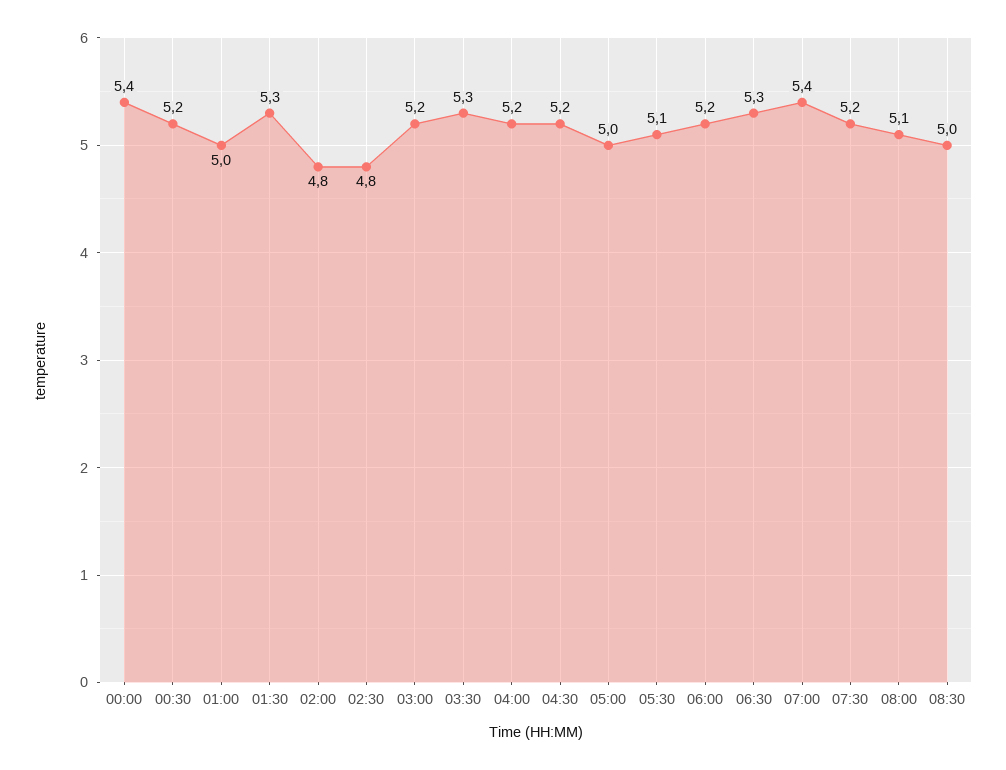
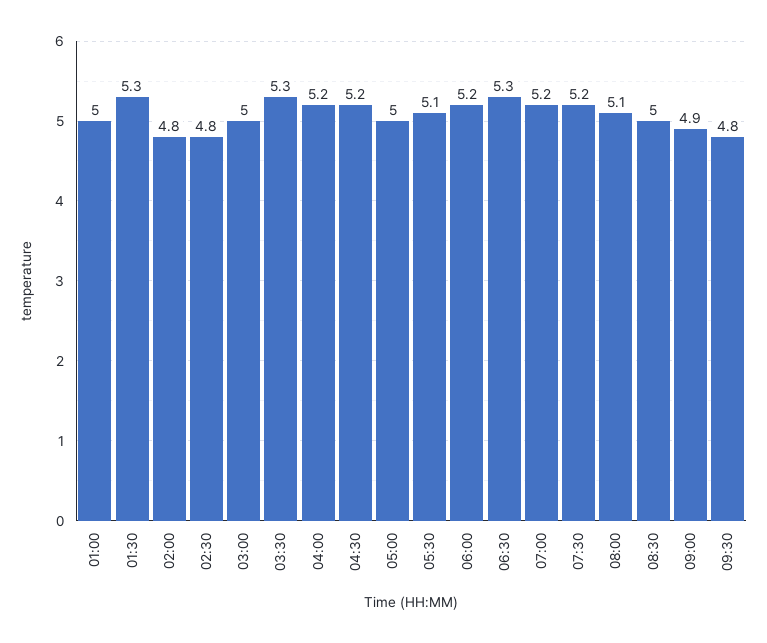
00:00: 5.4 -> none
00:30: 5.2 -> none
03:00: 5.2 -> 5
07:00: 5.4 -> 5.2
09:00: none -> 4.9
09:30: none -> 4.8

